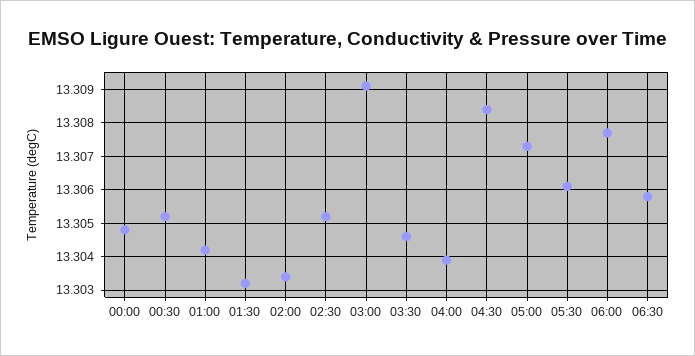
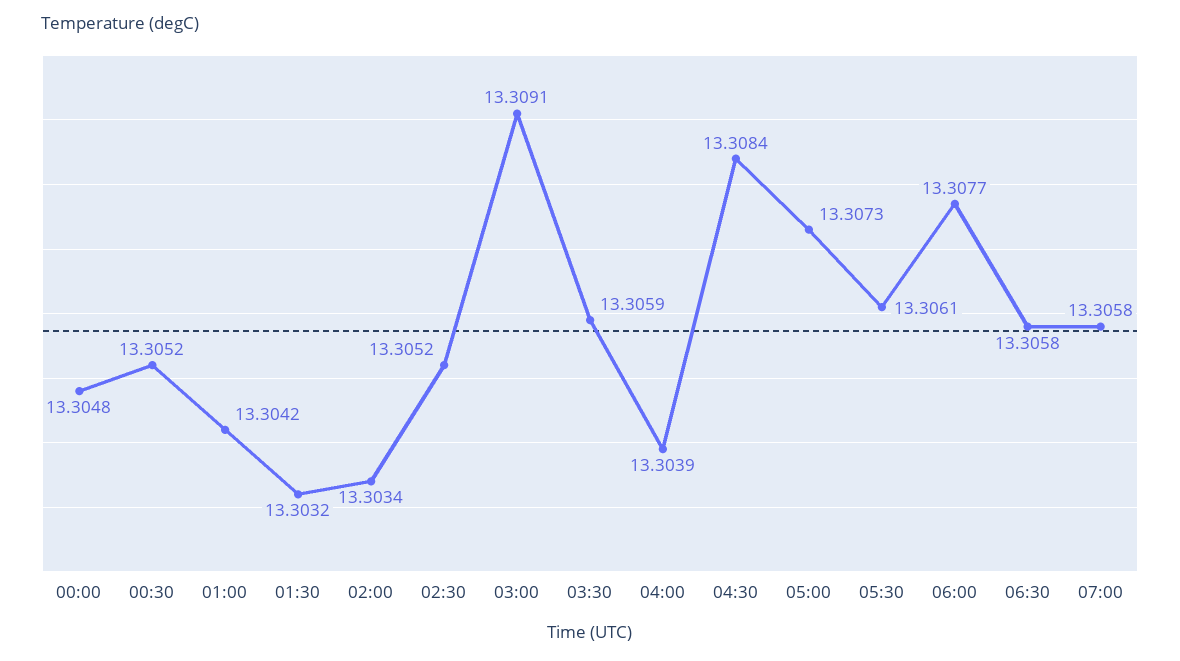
03:30: 13.3045 -> 13.3059
07:00: none -> 13.3058

